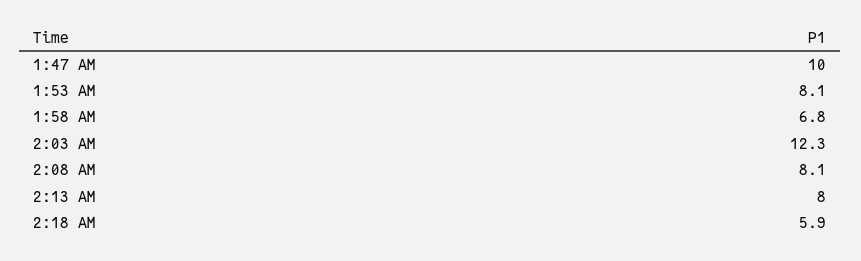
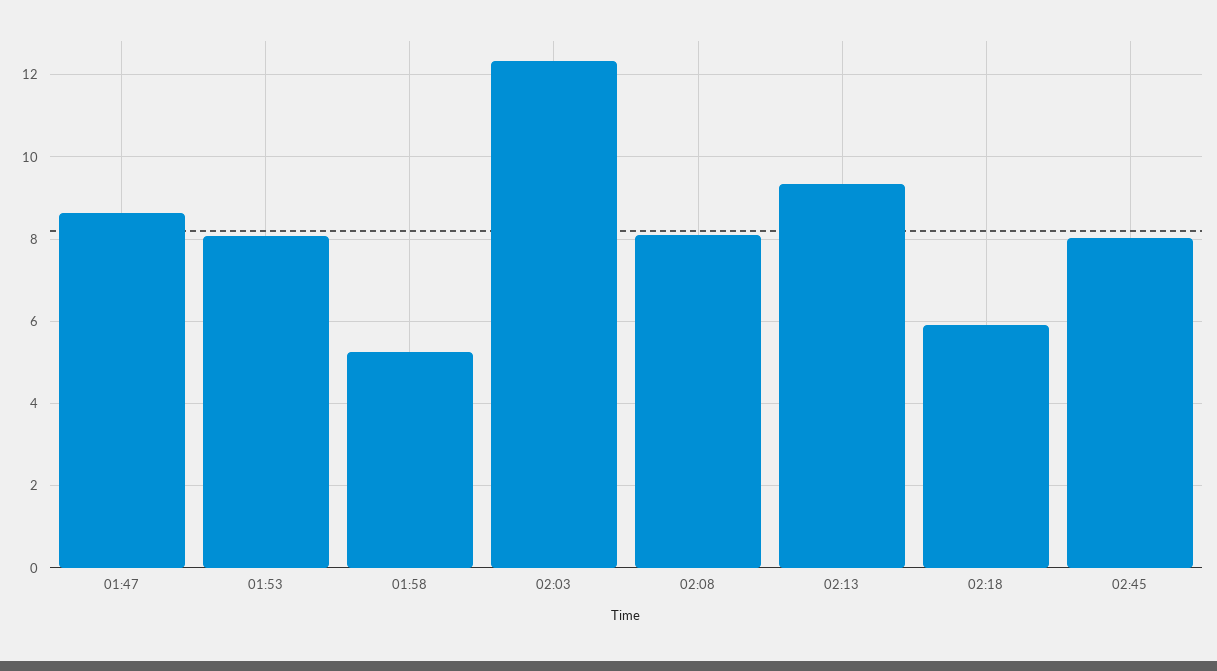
1:47 AM: 10 -> 8.6
1:58 AM: 6.8 -> 5.2
2:13 AM: 8 -> 9.4
02:45: none -> 8

